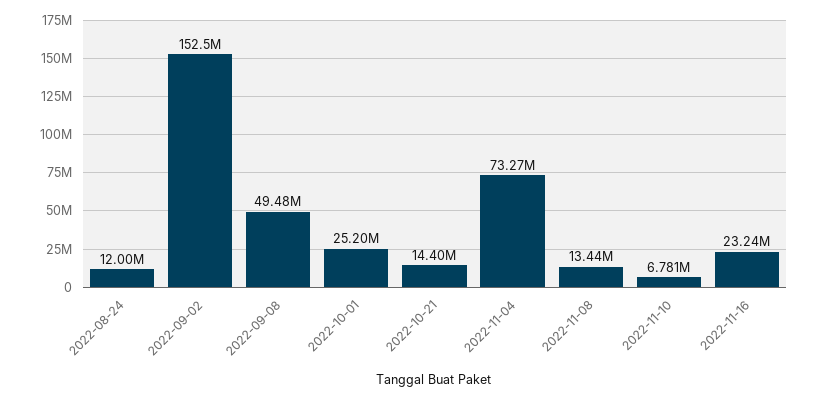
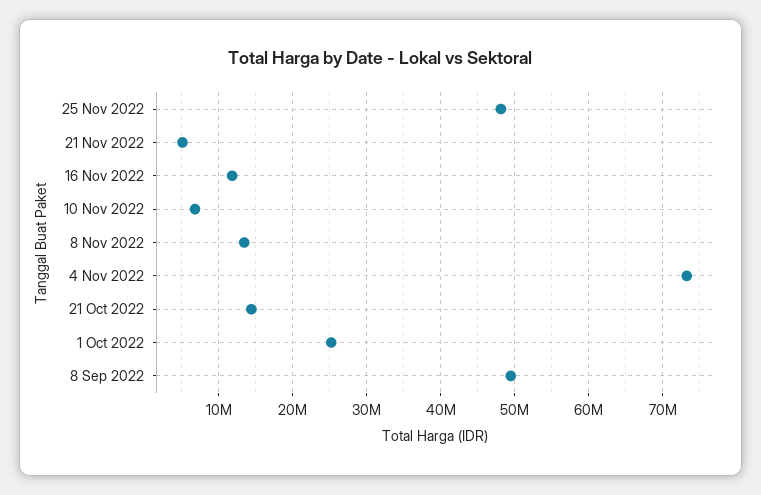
2022-08-24: 12000000 -> none
2022-09-02: 152500000 -> none
2022-11-16: 23240000 -> 12000000
25 Nov 2022: none -> 48000000
21 Nov 2022: none -> 5000000

